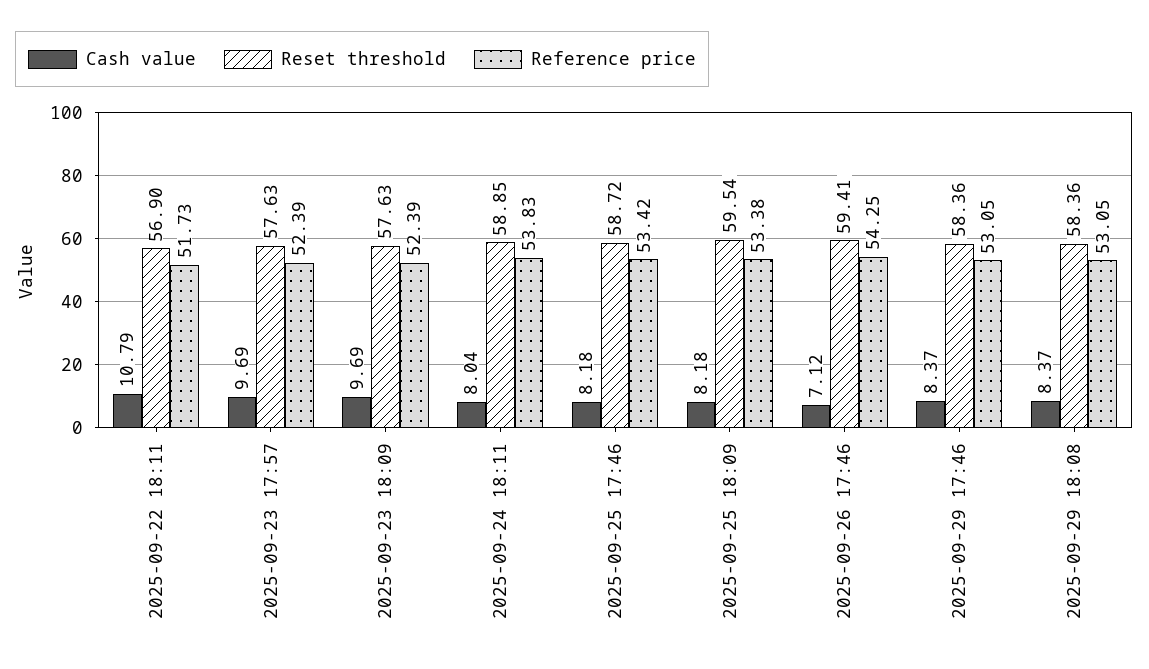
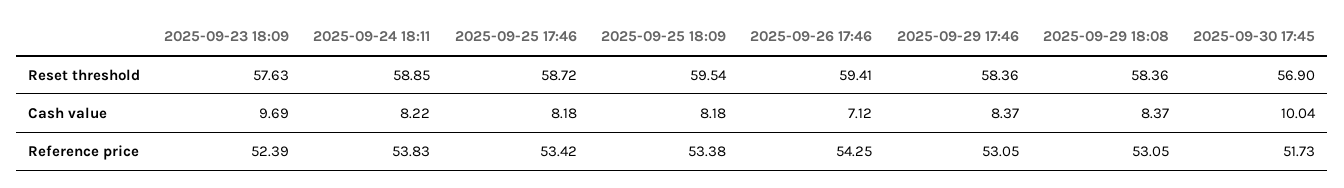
Cash value, 2025-09-22 18:11: 10.79 -> none
Reset threshold, 2025-09-22 18:11: 56.9 -> none
Reference price, 2025-09-22 18:11: 51.73 -> none
Cash value, 2025-09-23 17:57: 9.69 -> none
Reset threshold, 2025-09-23 17:57: 57.63 -> none
Reference price, 2025-09-23 17:57: 52.39 -> none
Cash value, 2025-09-24 18:11: 8.04 -> 8.22
Reset threshold, 2025-09-30 17:45: none -> 56.9
Cash value, 2025-09-30 17:45: none -> 10.04
Reference price, 2025-09-30 17:45: none -> 51.73

